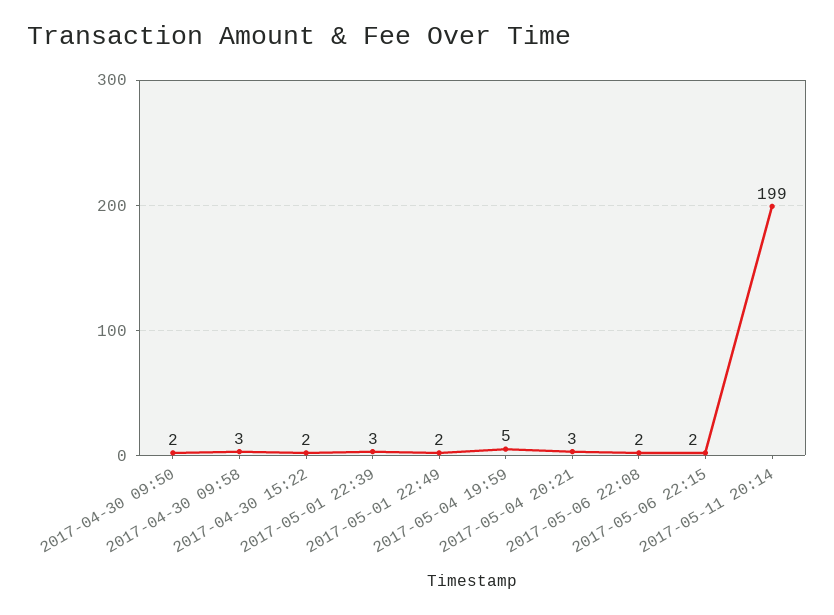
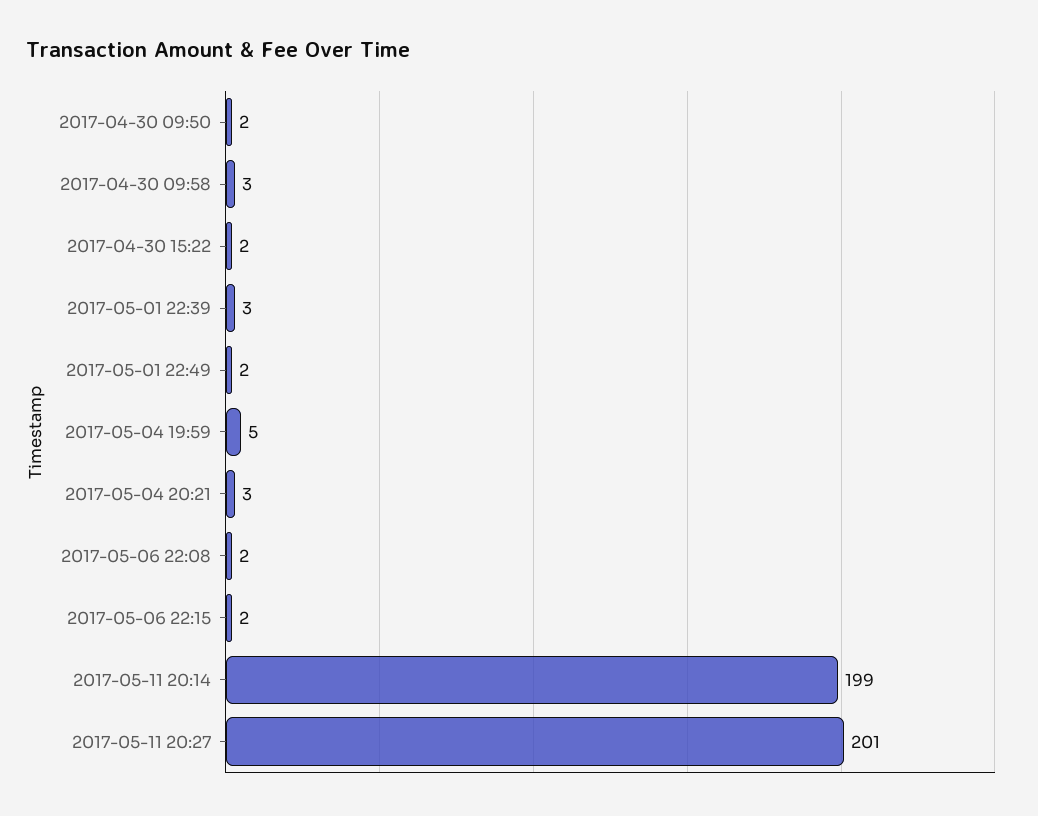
2017-05-11 20:27: none -> 201

